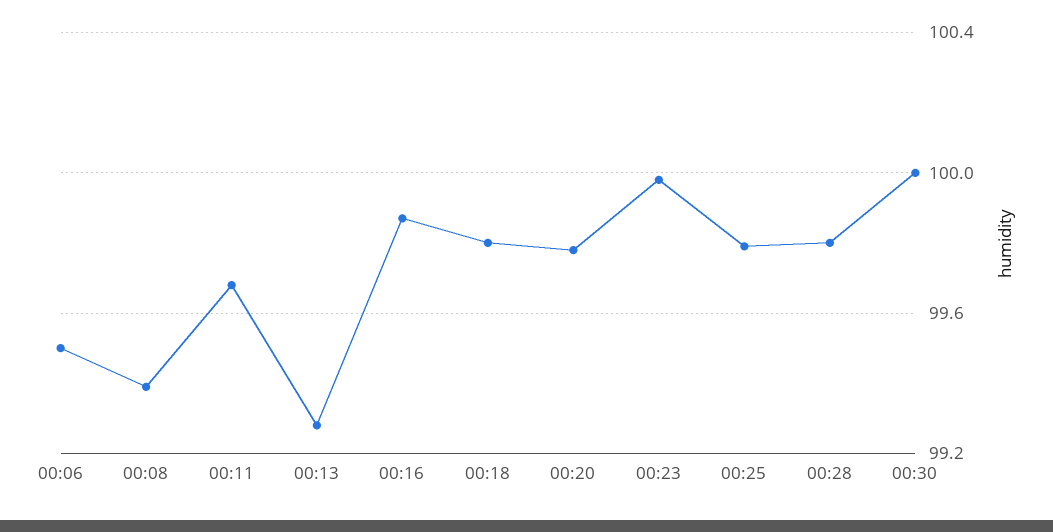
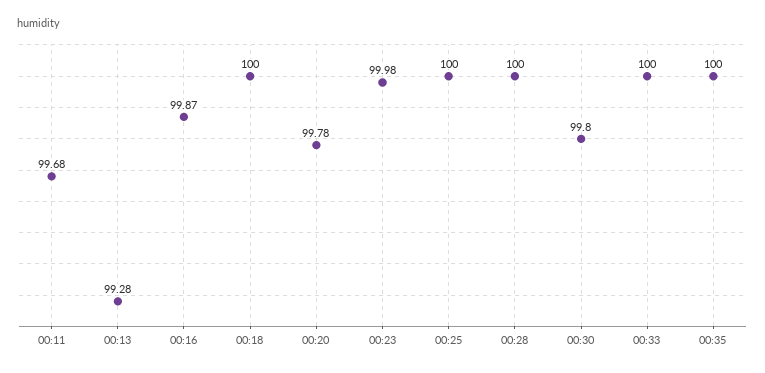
00:06: 99.5 -> none
00:08: 99.4 -> none
00:18: 99.8 -> 100
00:25: 99.8 -> 100
00:28: 99.8 -> 100
00:30: 100 -> 99.8
00:33: none -> 100
00:35: none -> 100

